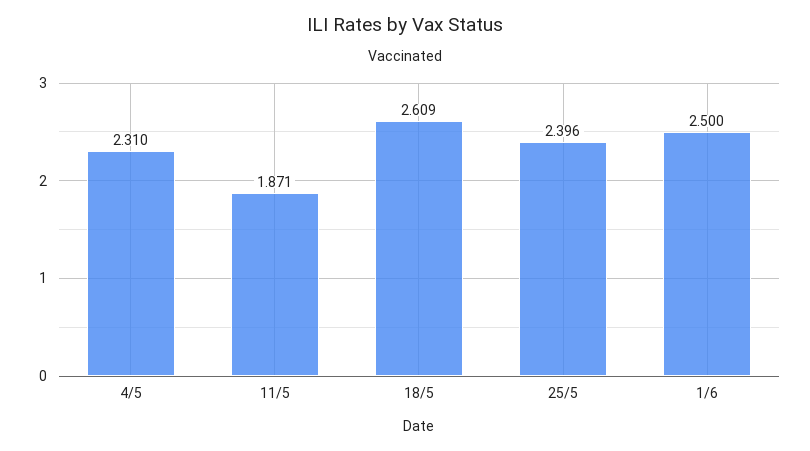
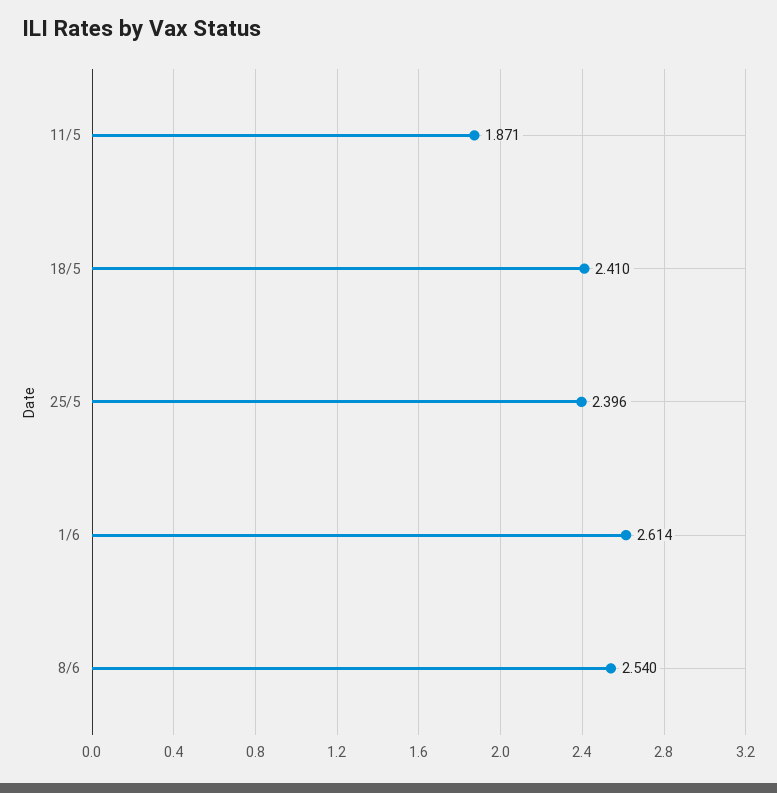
4/5: 2.31 -> none
18/5: 2.609 -> 2.41
1/6: 2.5 -> 2.614
8/6: none -> 2.54

